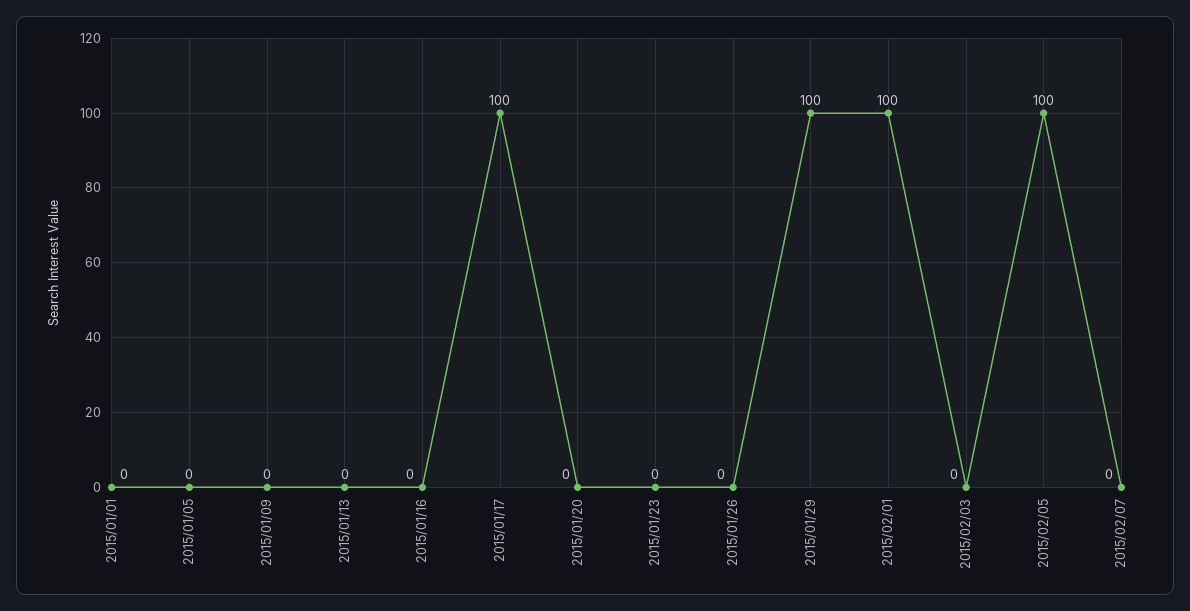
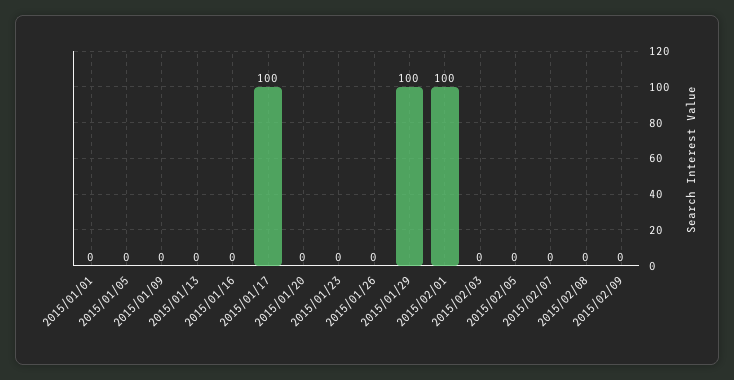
2015/02/05: 100 -> 0
2015/02/08: none -> 0
2015/02/09: none -> 0

